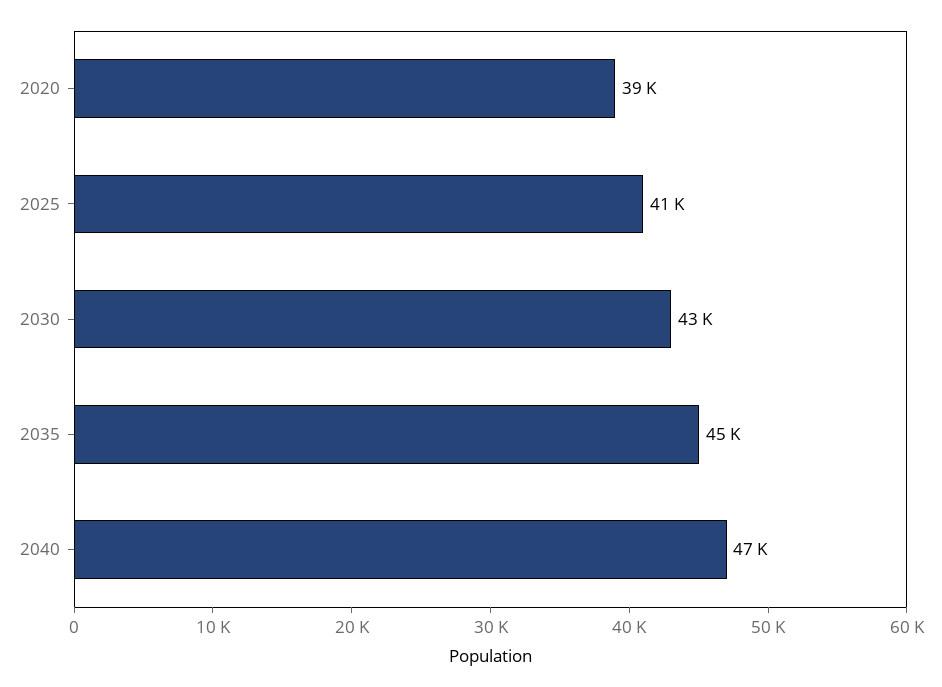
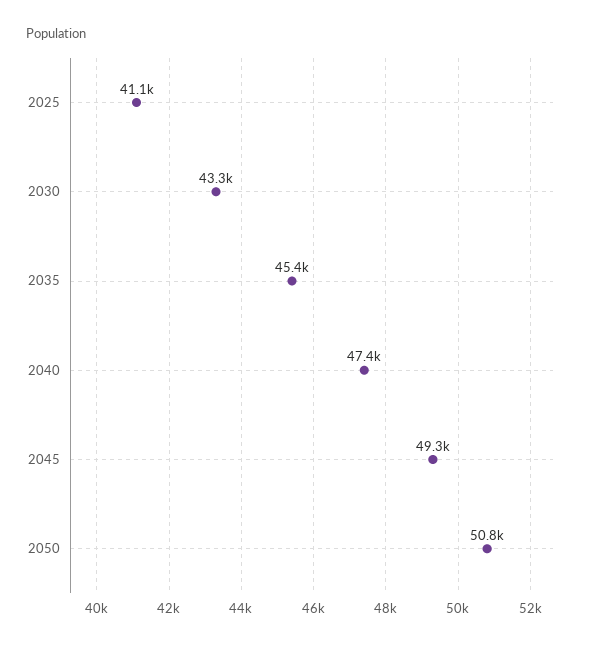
2020: 39000 -> none
2045: none -> 49300
2050: none -> 50800

